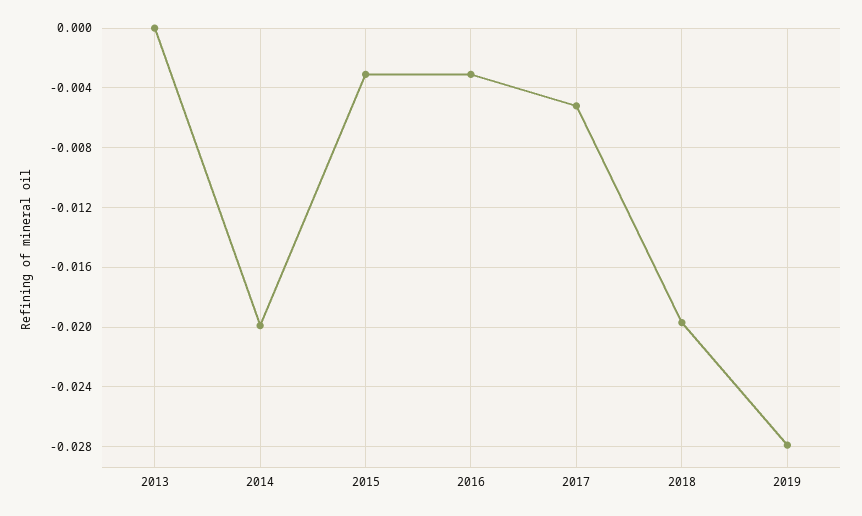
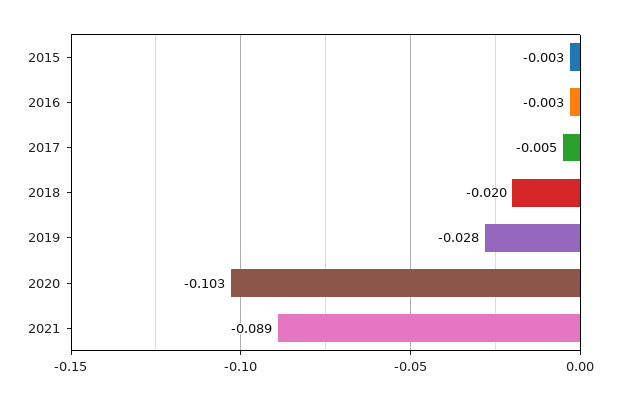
2013: 0 -> none
2014: -0.02 -> none
2020: none -> -0.103
2021: none -> -0.089

